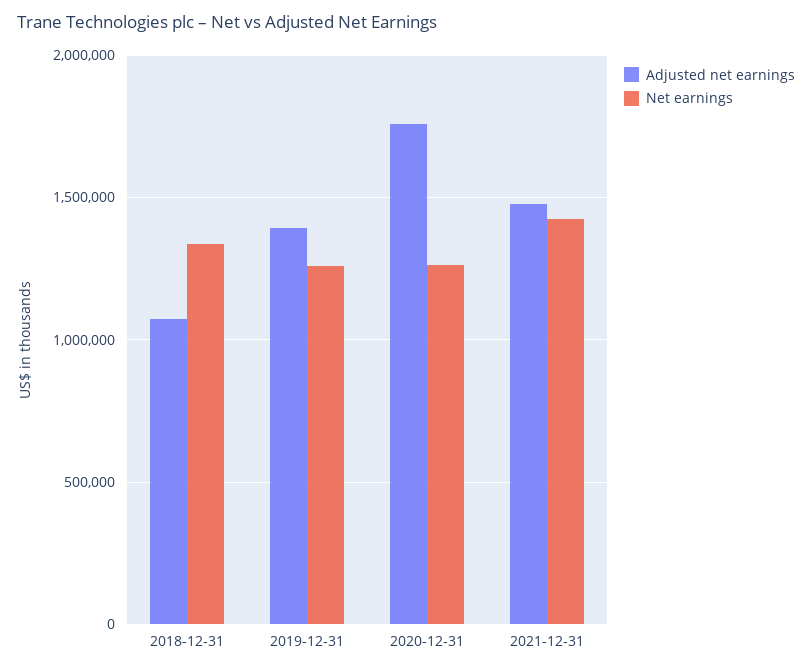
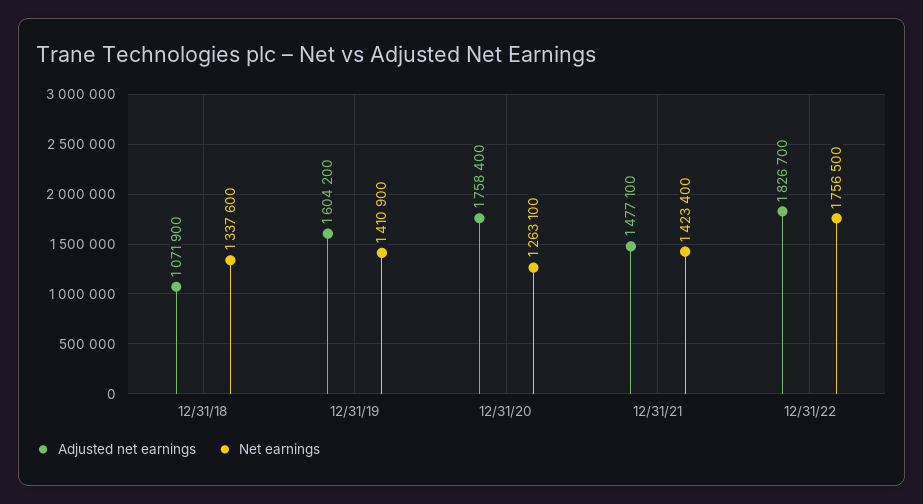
Adjusted net earnings, 2019-12-31: 1400000 -> 1604200
Net earnings, 2019-12-31: 1250000 -> 1410900
Adjusted net earnings, 12/31/22: none -> 1826700
Net earnings, 12/31/22: none -> 1756500

